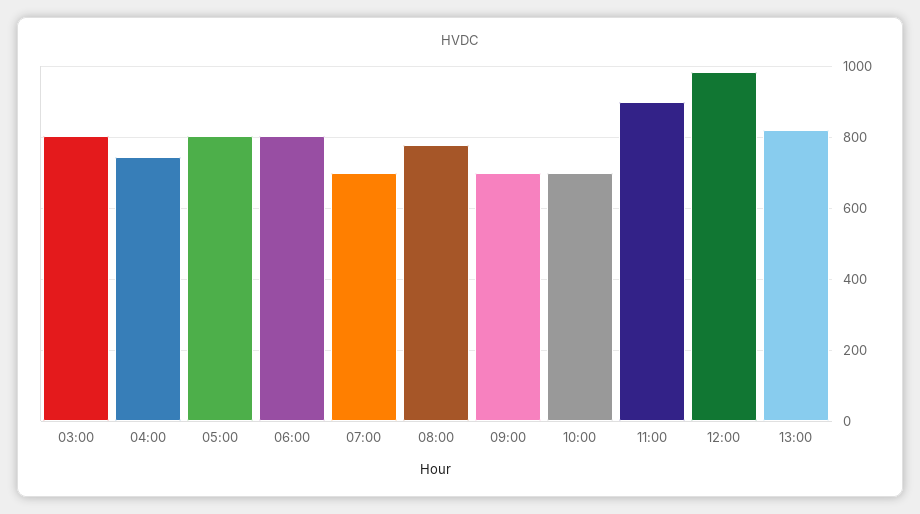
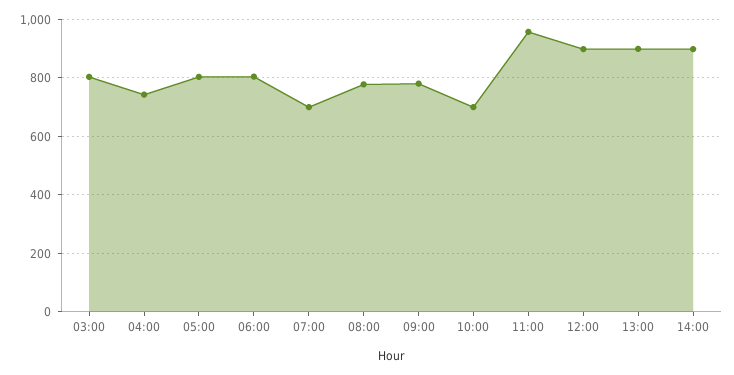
09:00: 700 -> 775
11:00: 900 -> 950
12:00: 980 -> 900
13:00: 820 -> 900
14:00: none -> 900

